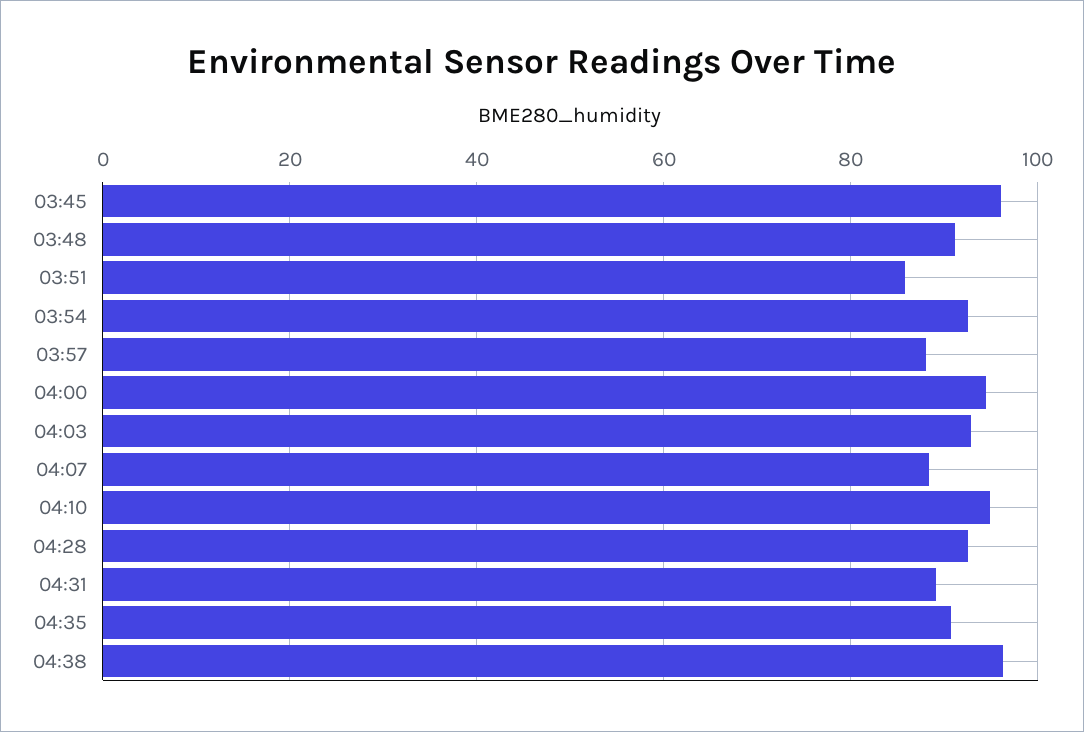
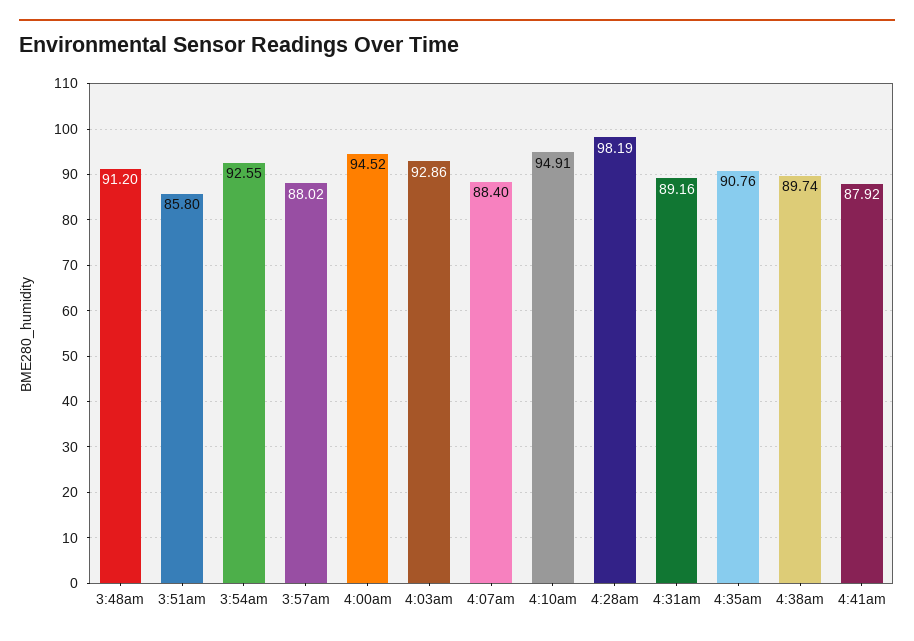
03:45: 96 -> none
04:28: 92 -> 98.19
04:38: 96 -> 89.74
4:41am: none -> 87.92

